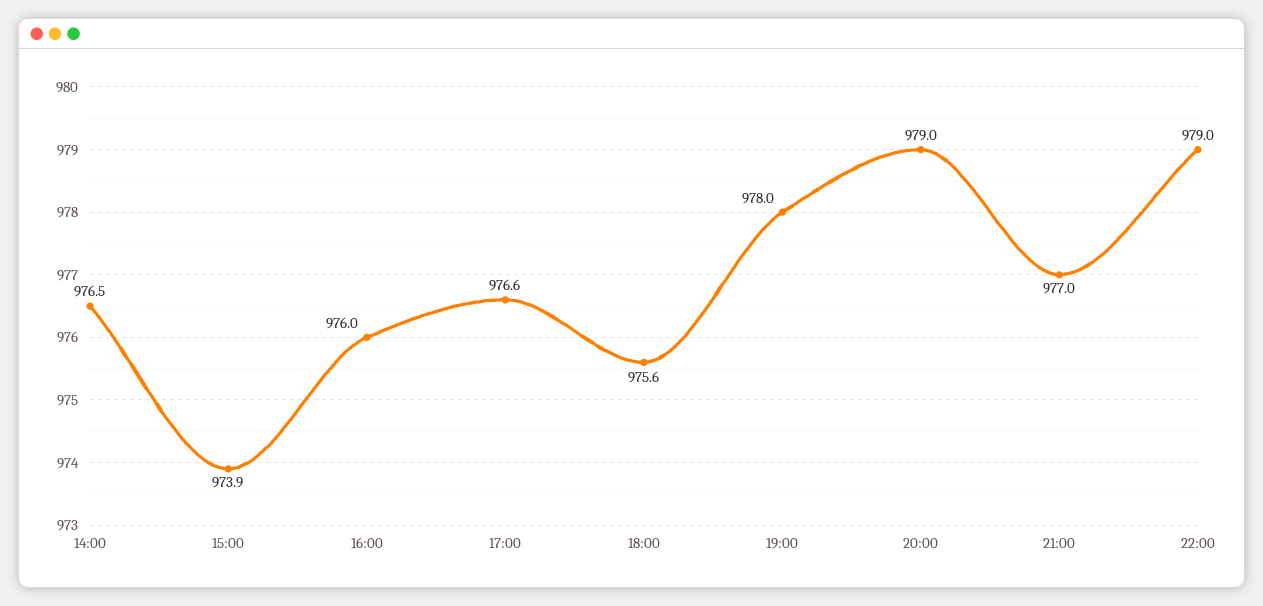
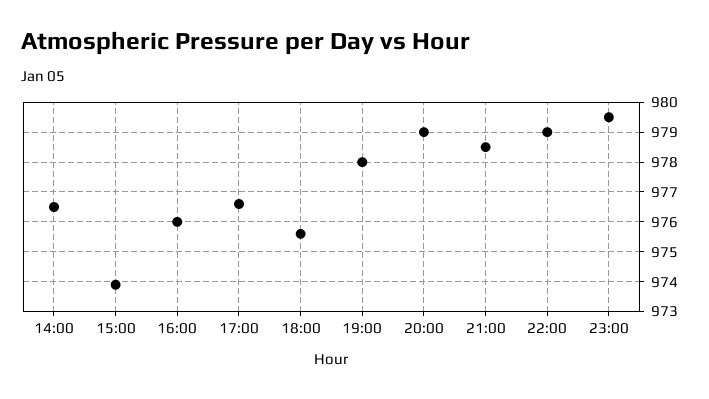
21:00: 977 -> 978.5
23:00: none -> 979.5

